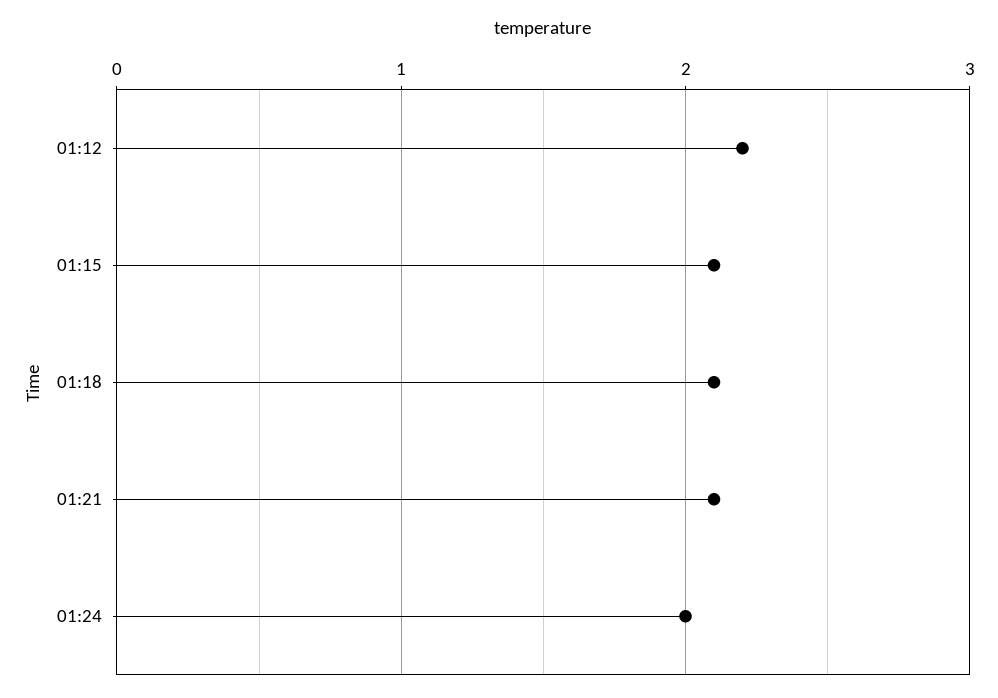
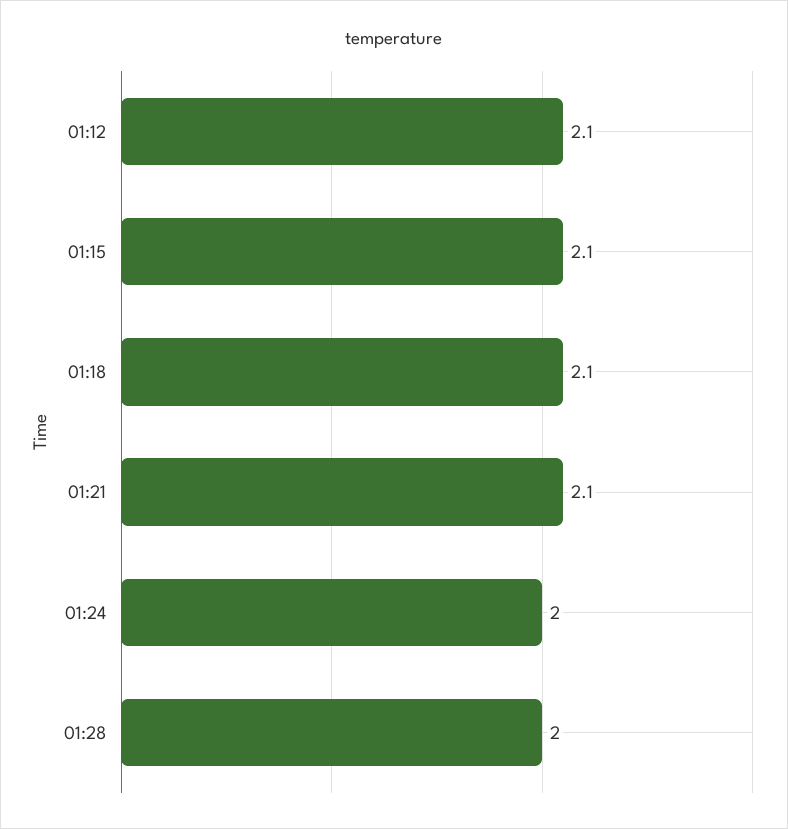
01:12: 2.2 -> 2.1
01:28: none -> 2

